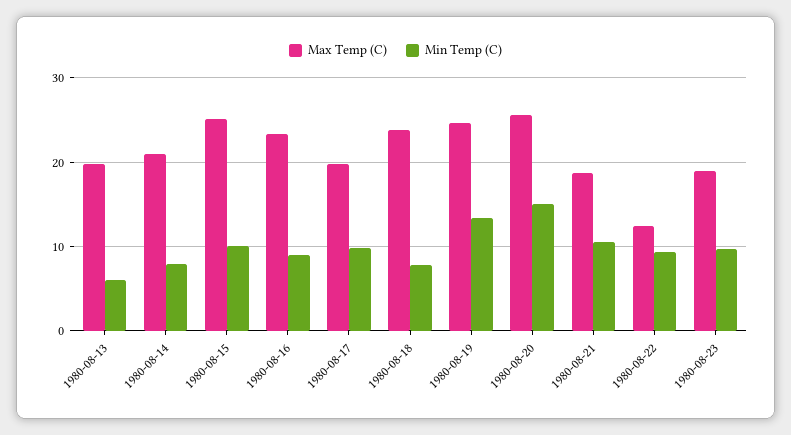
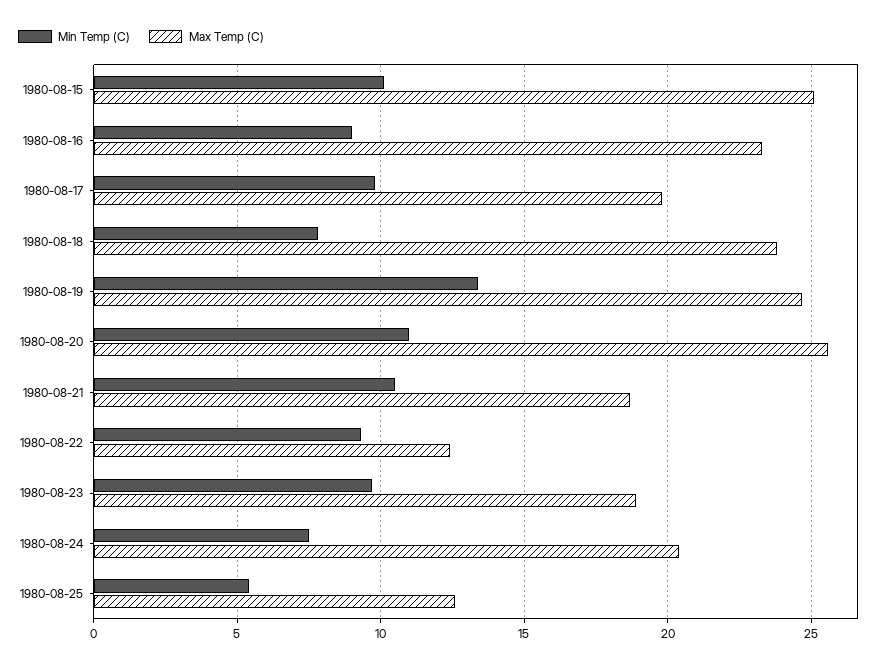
Max Temp (C), 1980-08-13: 20 -> none
Min Temp (C), 1980-08-13: 6 -> none
Max Temp (C), 1980-08-14: 21 -> none
Min Temp (C), 1980-08-14: 8 -> none
Min Temp (C), 1980-08-20: 15 -> 11
Min Temp (C), 1980-08-24: none -> 7.5
Max Temp (C), 1980-08-24: none -> 20.5
Min Temp (C), 1980-08-25: none -> 5.5
Max Temp (C), 1980-08-25: none -> 12.5

